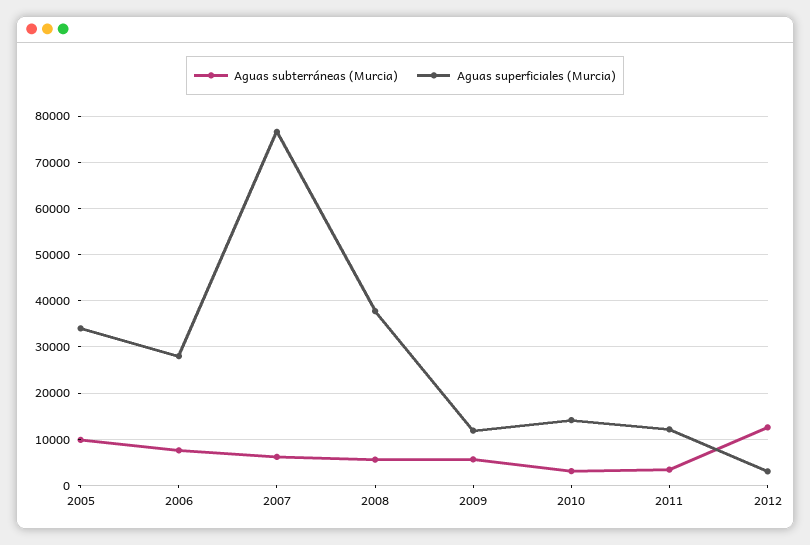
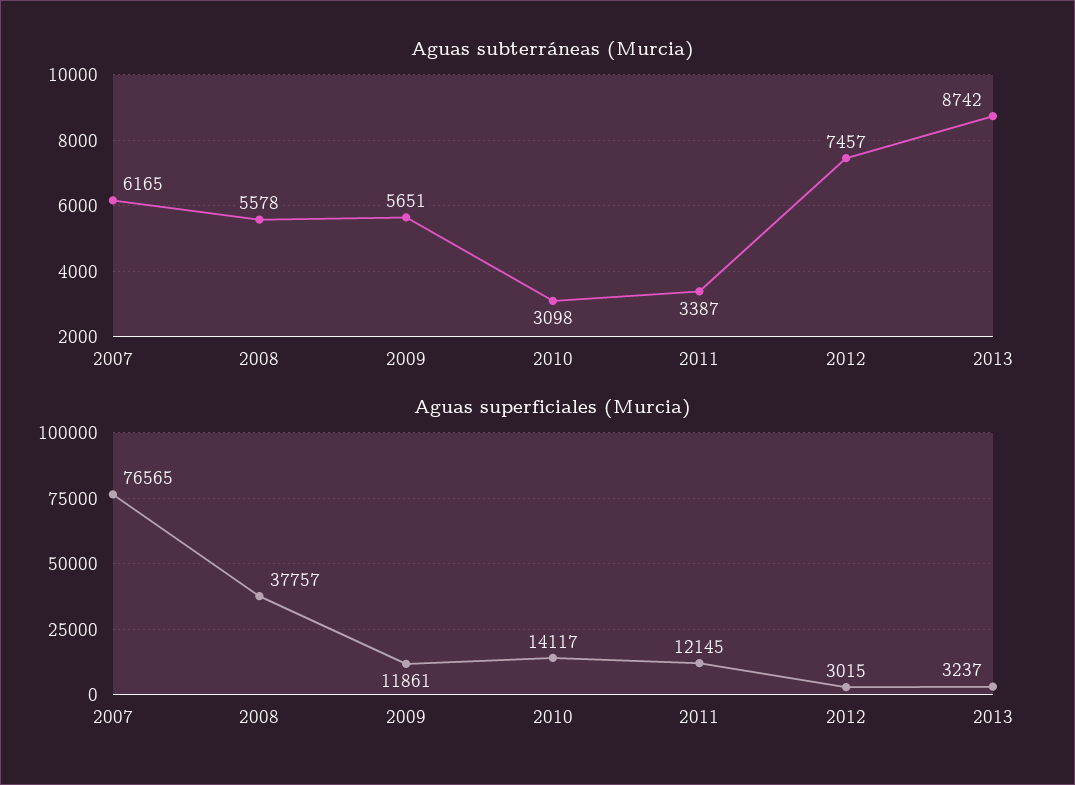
Aguas subterráneas (Murcia), 2005: 10000 -> none
Aguas superficiales (Murcia), 2005: 34000 -> none
Aguas subterráneas (Murcia), 2006: 8000 -> none
Aguas superficiales (Murcia), 2006: 28000 -> none
Aguas subterráneas (Murcia), 2012: 12000 -> 7457
Aguas subterráneas (Murcia), 2013: none -> 8742
Aguas superficiales (Murcia), 2013: none -> 3237

